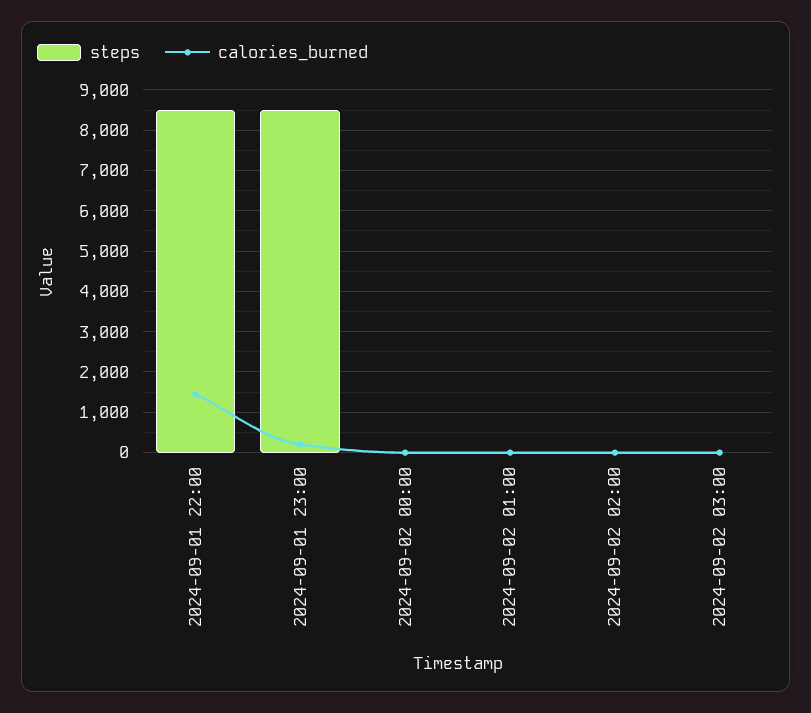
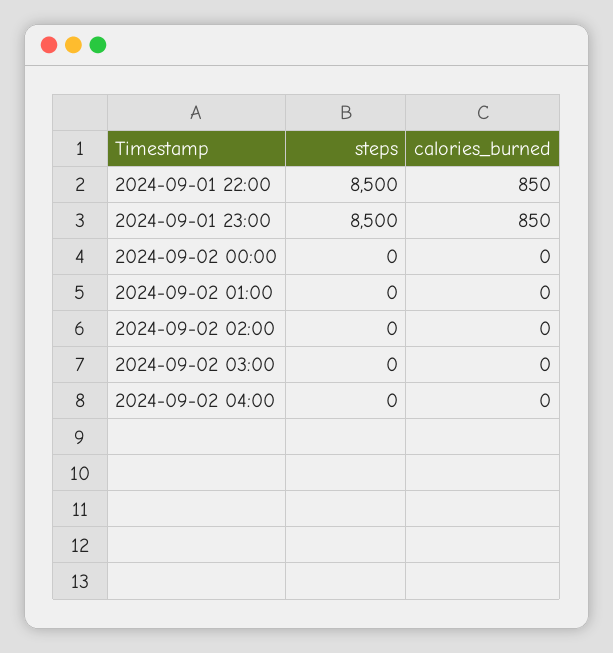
calories_burned, 2024-09-01 22:00: 1400 -> 850
calories_burned, 2024-09-01 23:00: 200 -> 850
steps, 2024-09-02 04:00: none -> 0
calories_burned, 2024-09-02 04:00: none -> 0

